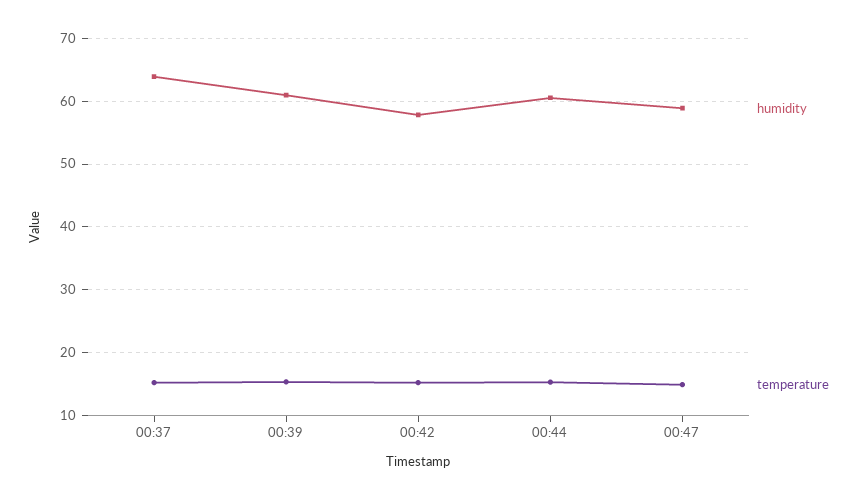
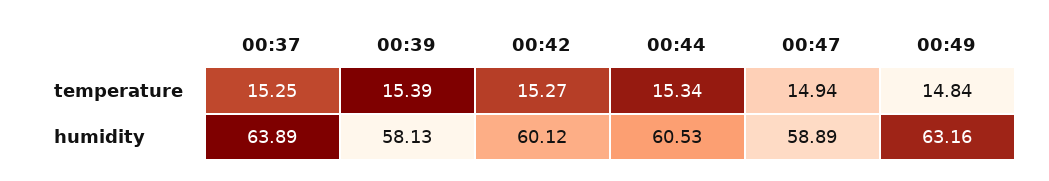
humidity, 00:39: 61 -> 58.13
humidity, 00:42: 58 -> 60.12
temperature, 00:49: none -> 14.84
humidity, 00:49: none -> 63.16

